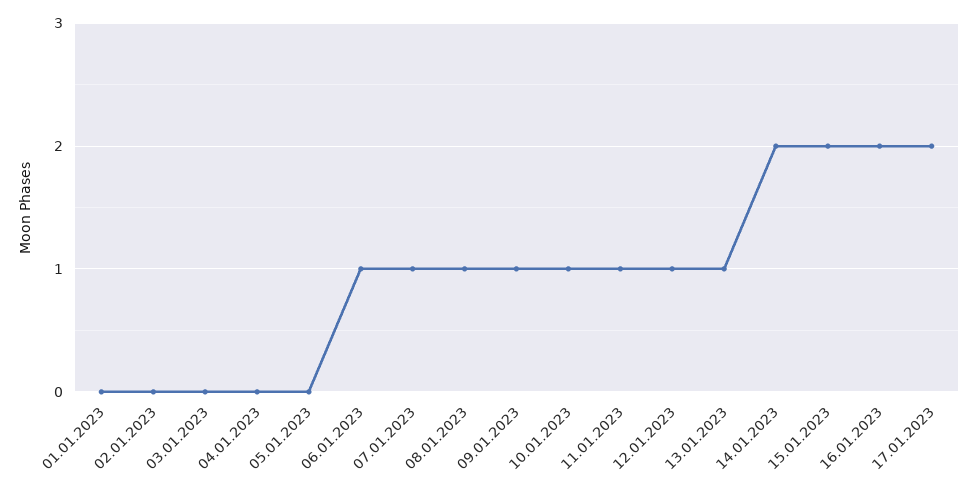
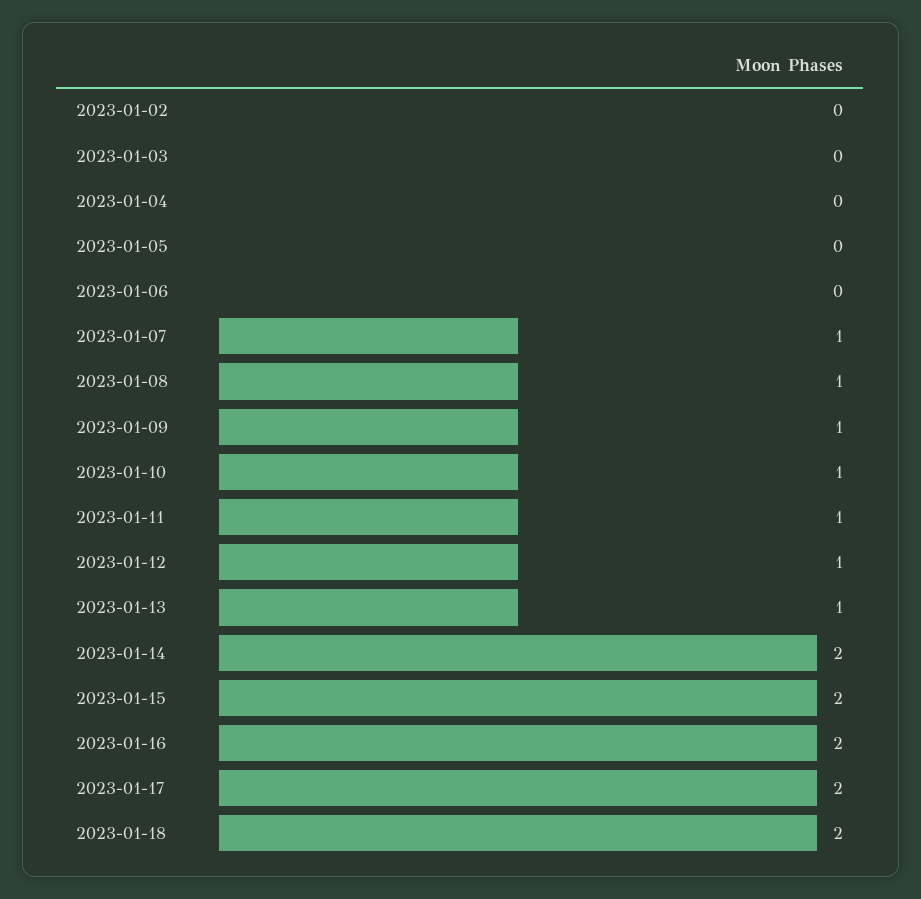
01.01.2023: 0 -> none
06.01.2023: 1 -> 0
2023-01-18: none -> 2

